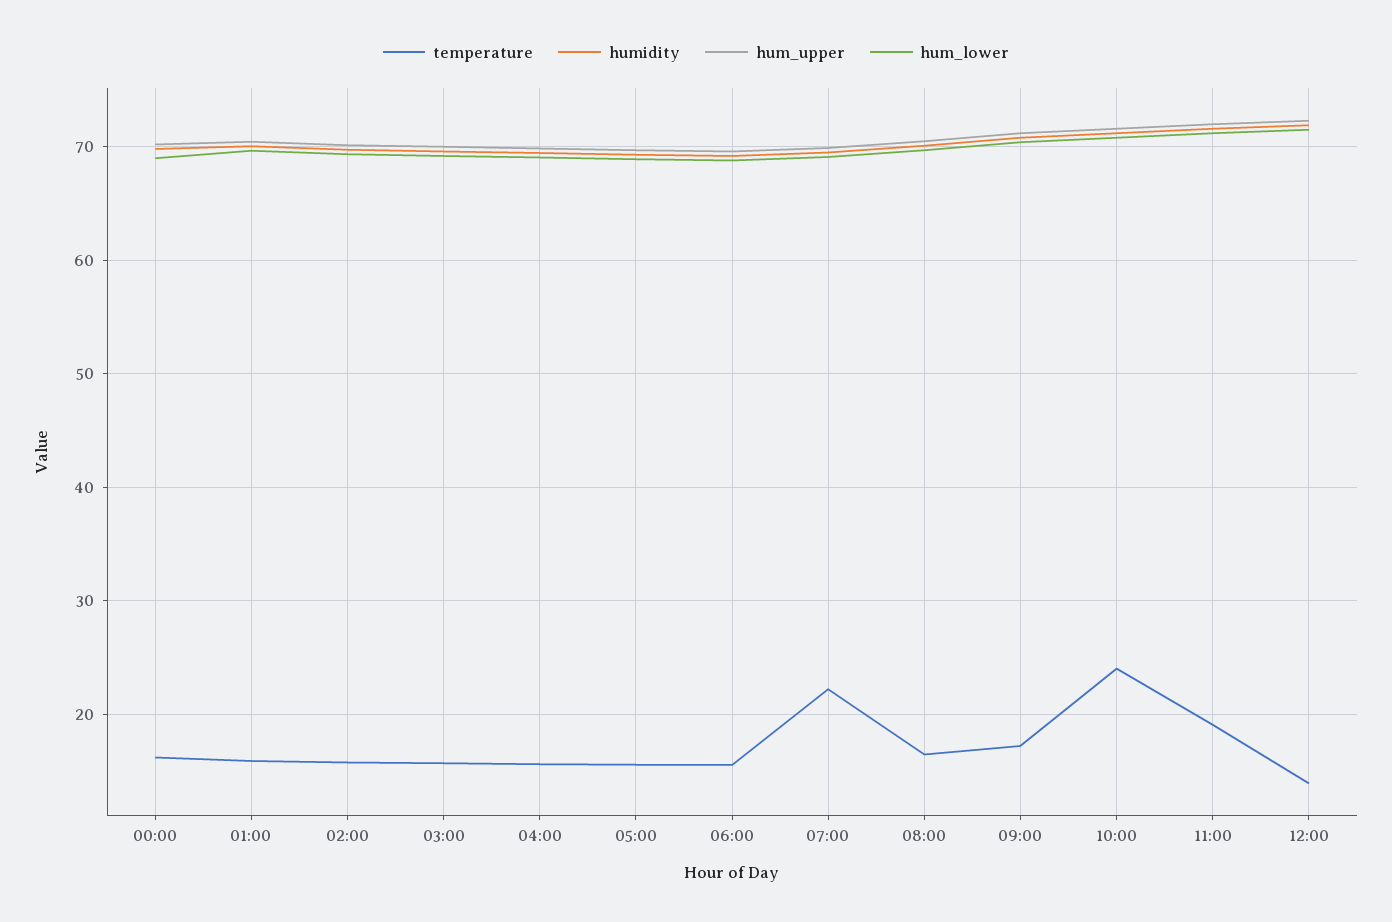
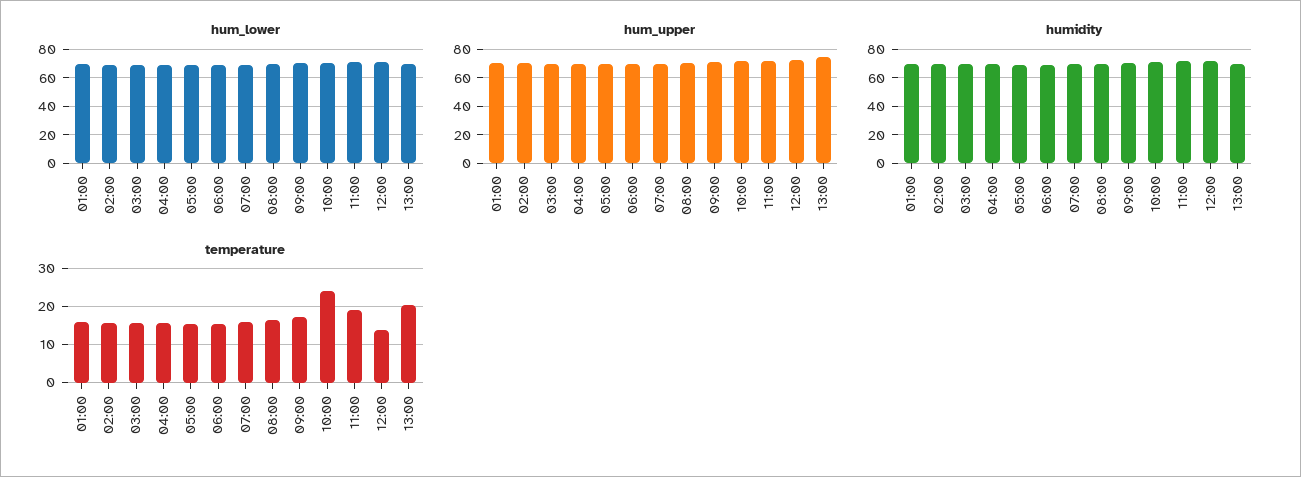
temperature, 00:00: 16 -> none
humidity, 00:00: 70 -> none
hum_upper, 00:00: 70 -> none
hum_lower, 00:00: 69 -> none
temperature, 07:00: 22 -> 16
hum_lower, 13:00: none -> 70
hum_upper, 13:00: none -> 75
humidity, 13:00: none -> 70
temperature, 13:00: none -> 20

